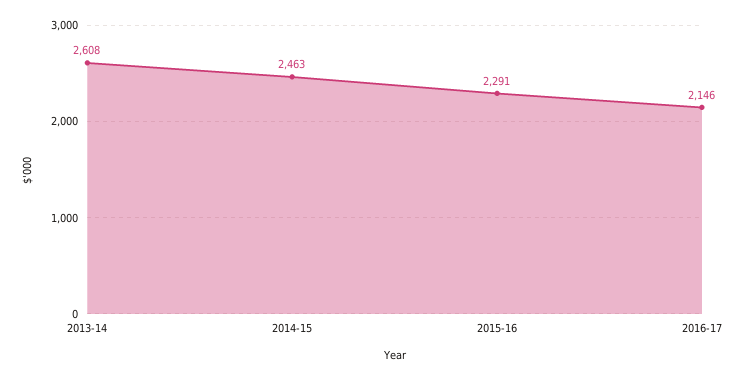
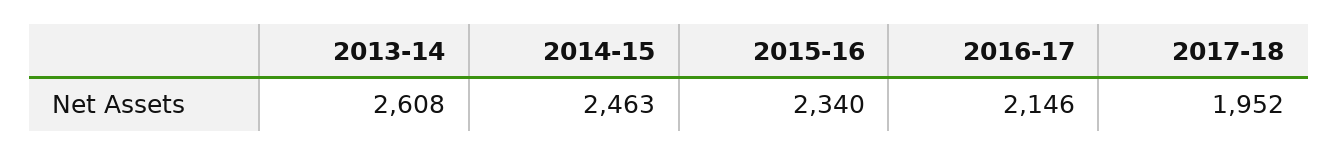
2015-16: 2291 -> 2340
2017-18: none -> 1952

